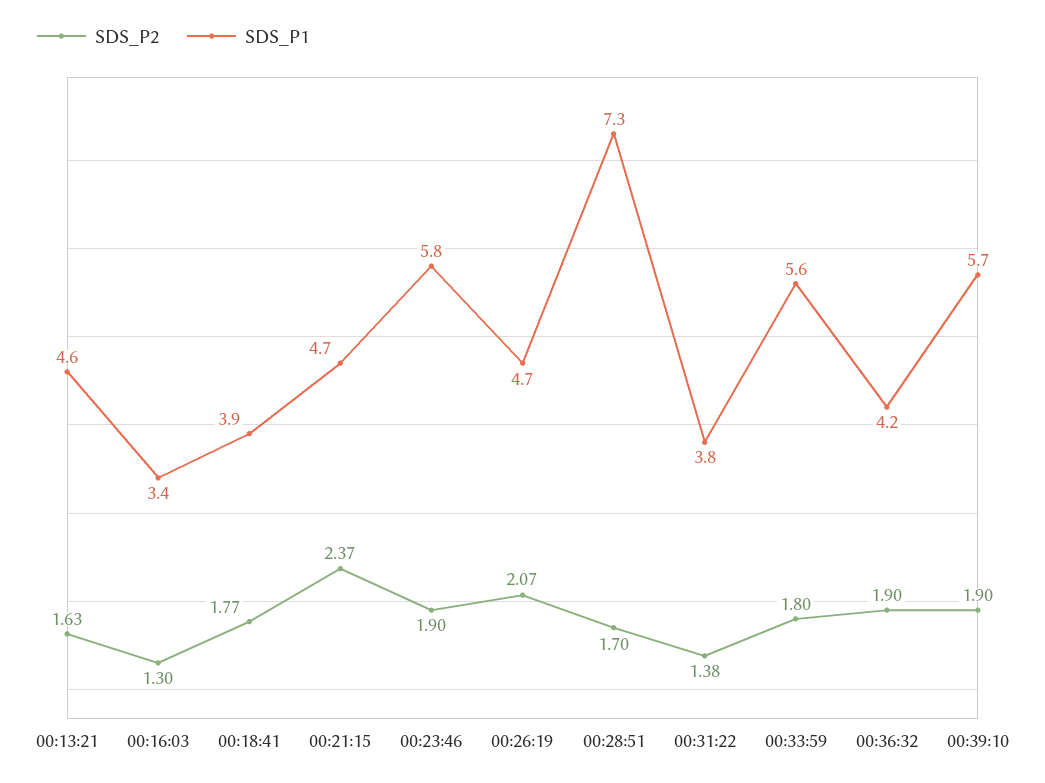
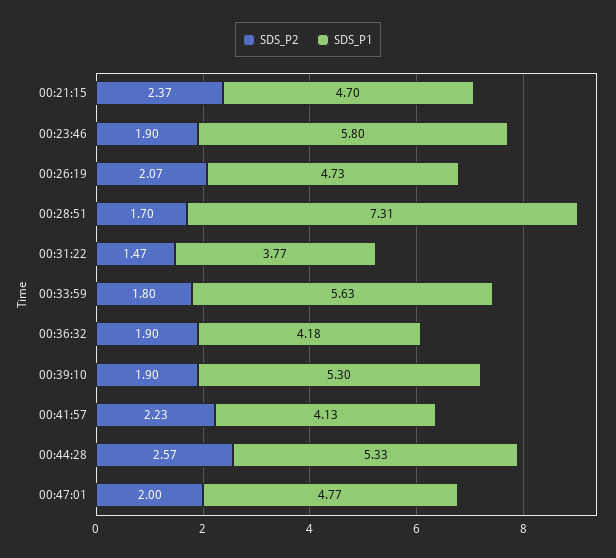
SDS_P2, 00:13:21: 1.63 -> none
SDS_P1, 00:13:21: 4.6 -> none
SDS_P2, 00:16:03: 1.3 -> none
SDS_P1, 00:16:03: 3.4 -> none
SDS_P2, 00:18:41: 1.77 -> none
SDS_P1, 00:18:41: 3.9 -> none
SDS_P2, 00:31:22: 1.38 -> 1.47
SDS_P1, 00:39:10: 5.7 -> 5.3
SDS_P2, 00:41:57: none -> 2.23
SDS_P1, 00:41:57: none -> 4.13
SDS_P2, 00:44:28: none -> 2.57
SDS_P1, 00:44:28: none -> 5.33
SDS_P2, 00:47:01: none -> 2
SDS_P1, 00:47:01: none -> 4.77

